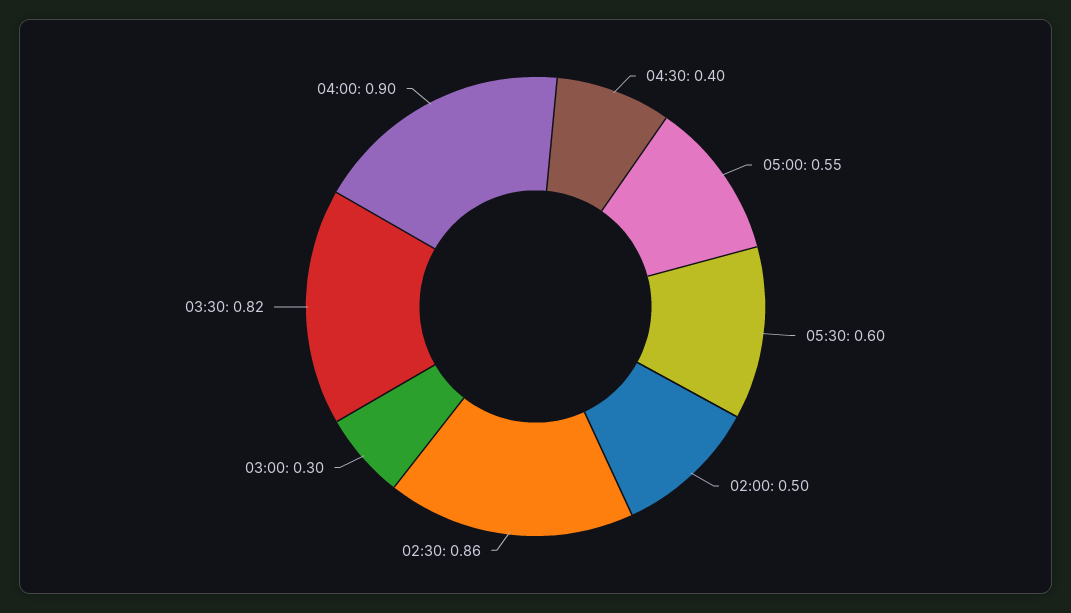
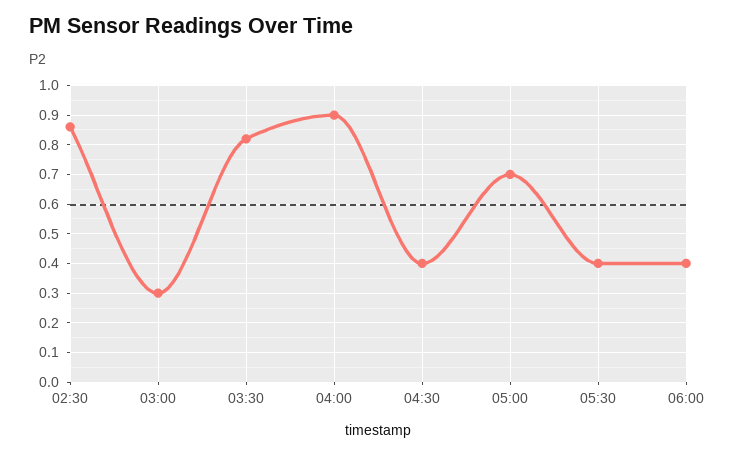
05:00: 0.55 -> 0.7
05:30: 0.6 -> 0.4
02:00: 0.5 -> none
06:00: none -> 0.4

